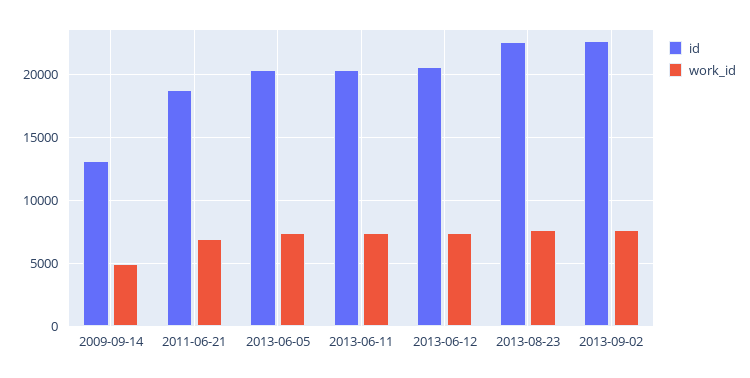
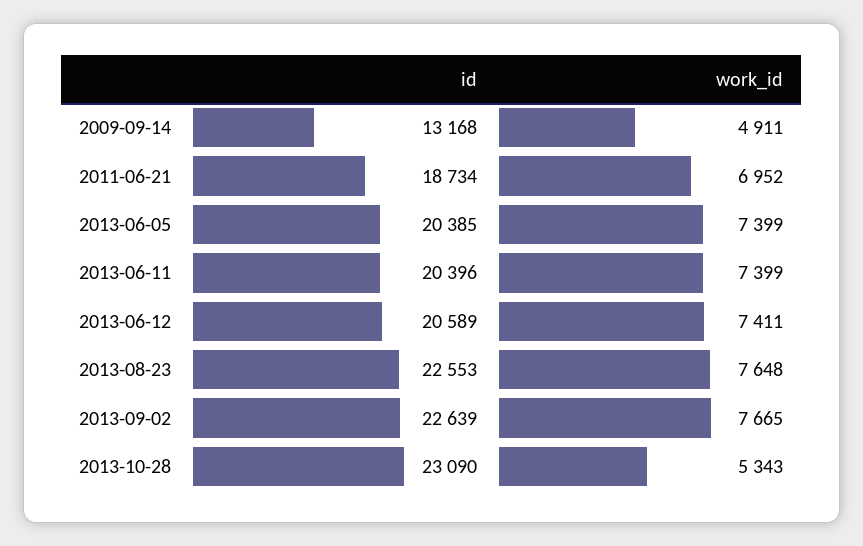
id, 2013-10-28: none -> 23090
work_id, 2013-10-28: none -> 5343

